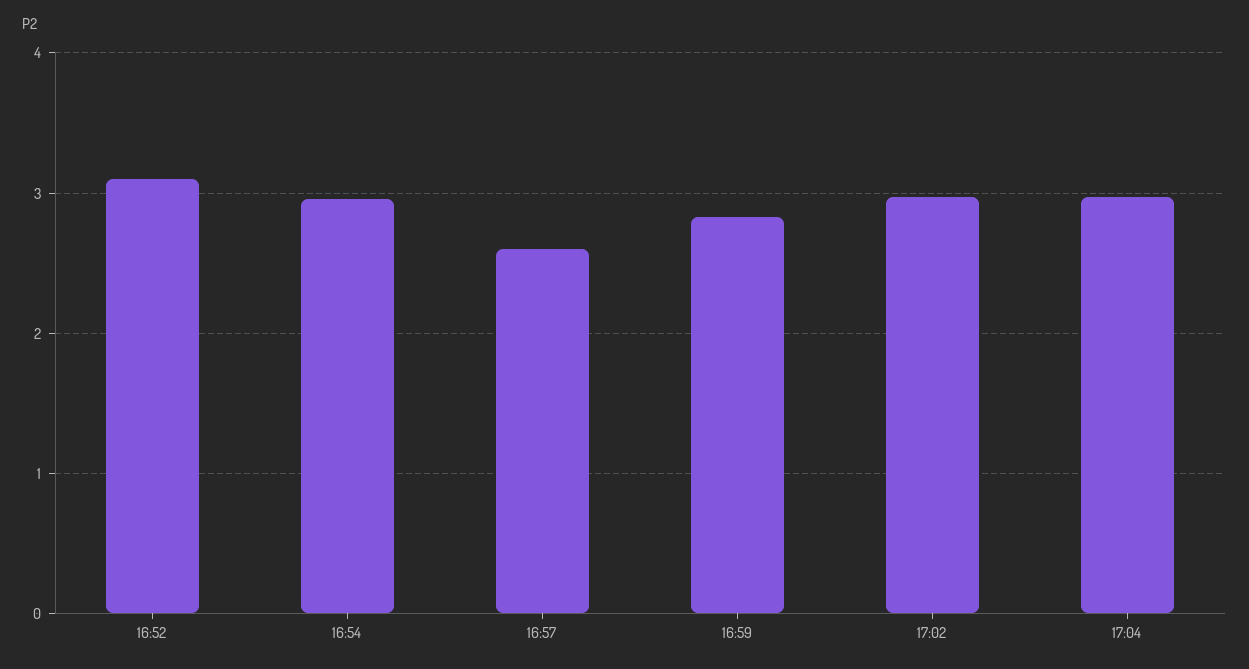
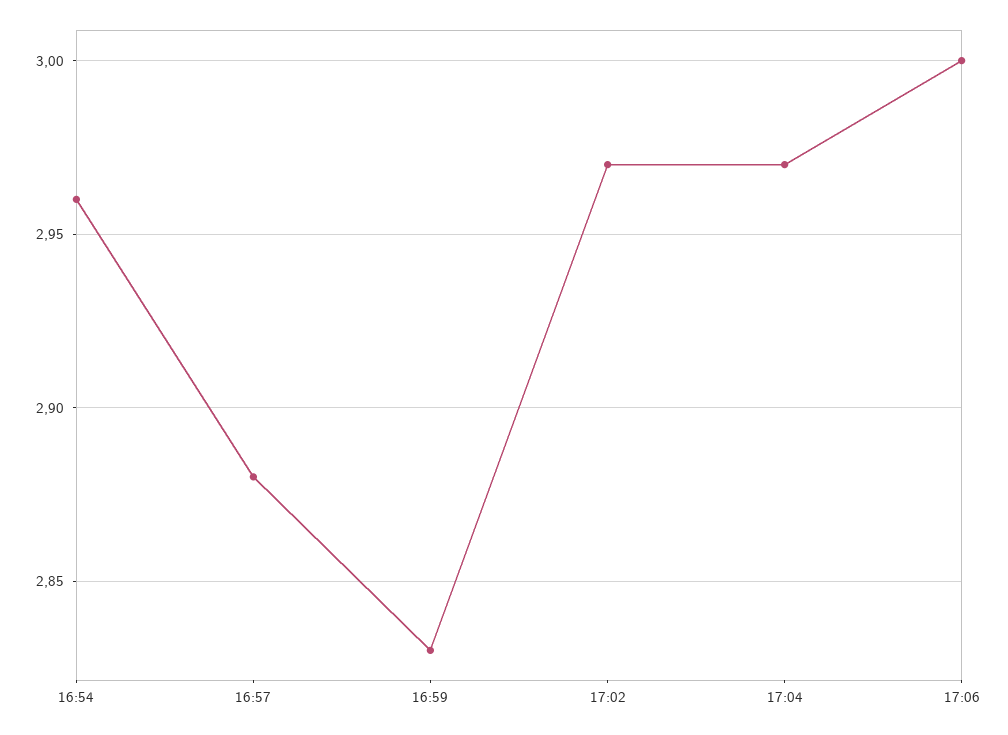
16:52: 3.1 -> none
16:57: 2.6 -> 2.88
17:06: none -> 3

